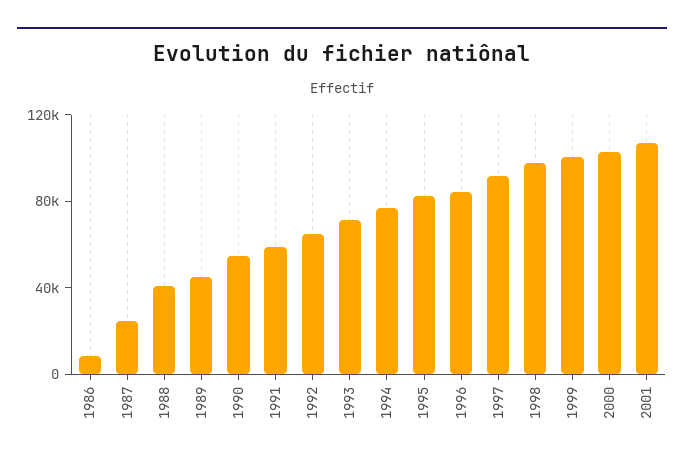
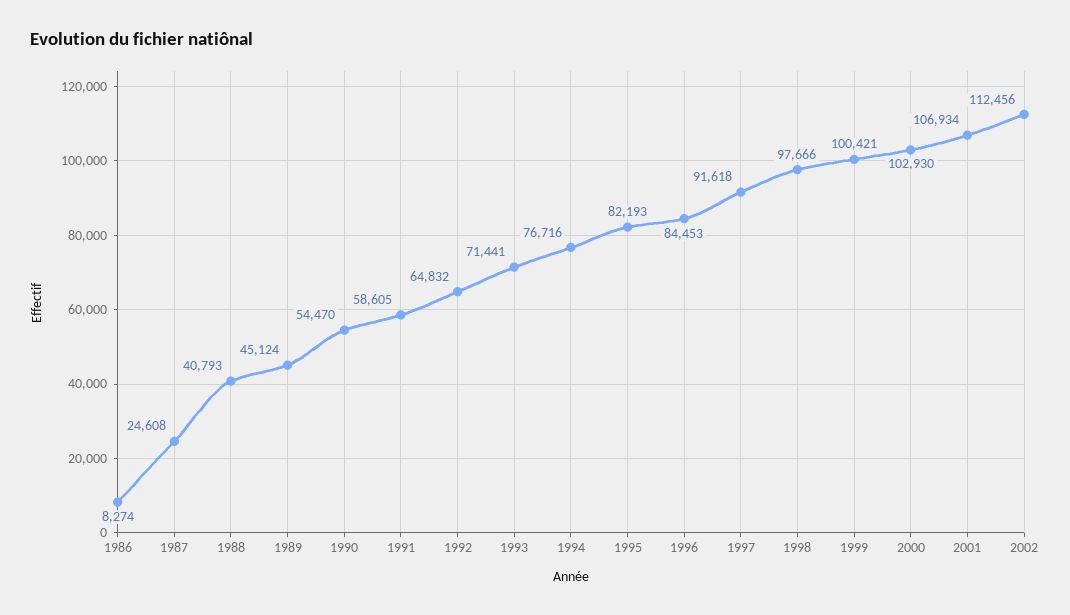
2002: none -> 112456

